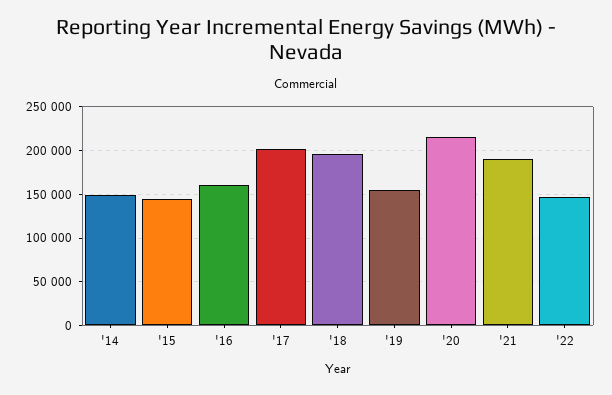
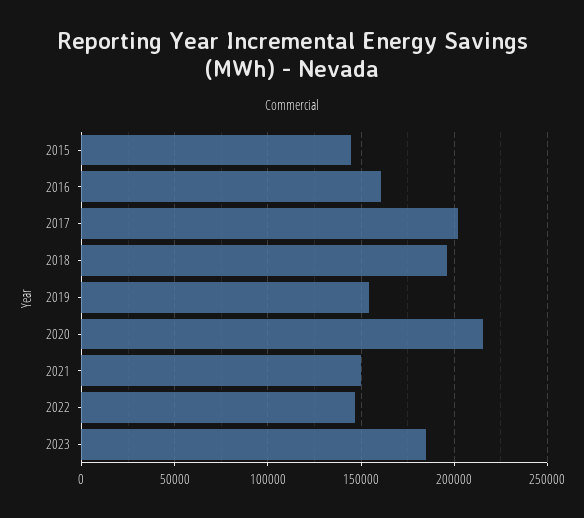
'14: 150000 -> none
'21: 190000 -> 150000
2023: none -> 185000

